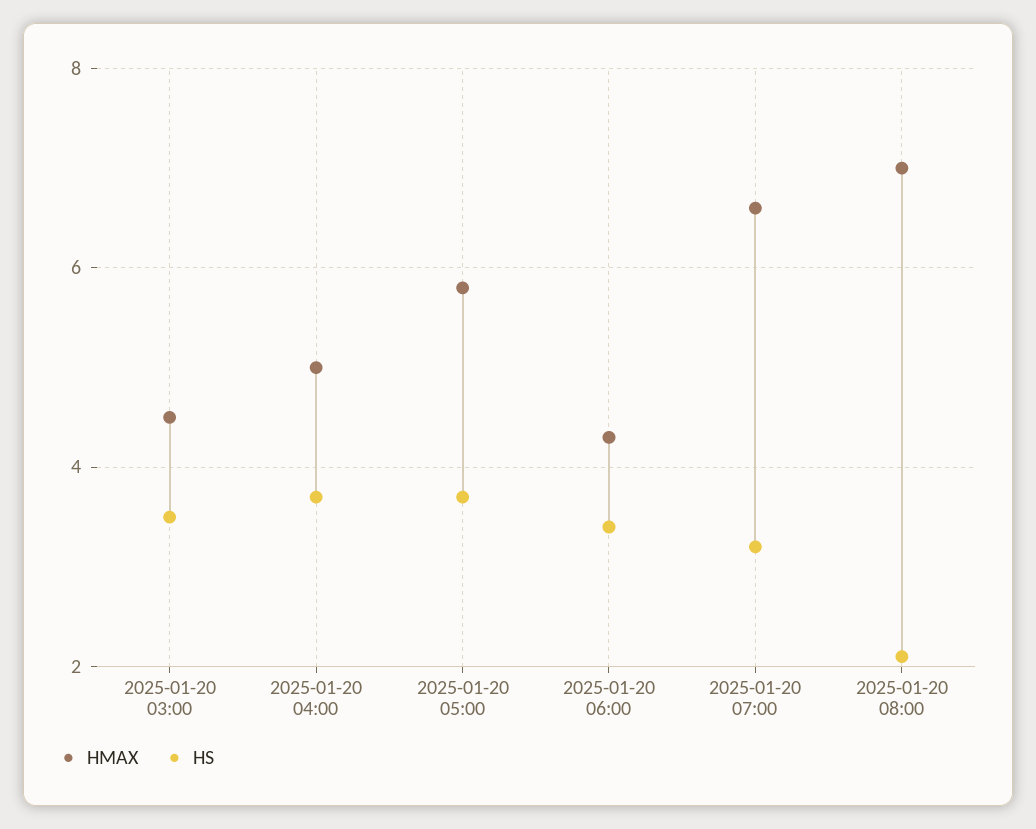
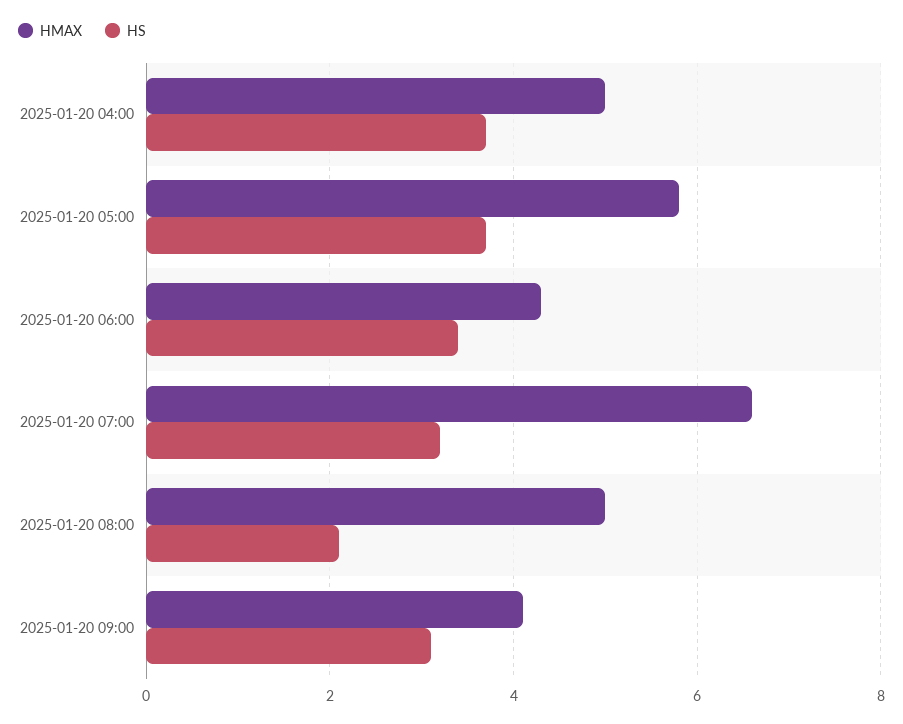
HMAX, 2025-01-20 03:00: 4.5 -> none
HS, 2025-01-20 03:00: 3.5 -> none
HMAX, 2025-01-20 08:00: 7 -> 5
HMAX, 2025-01-20 09:00: none -> 4
HS, 2025-01-20 09:00: none -> 3

